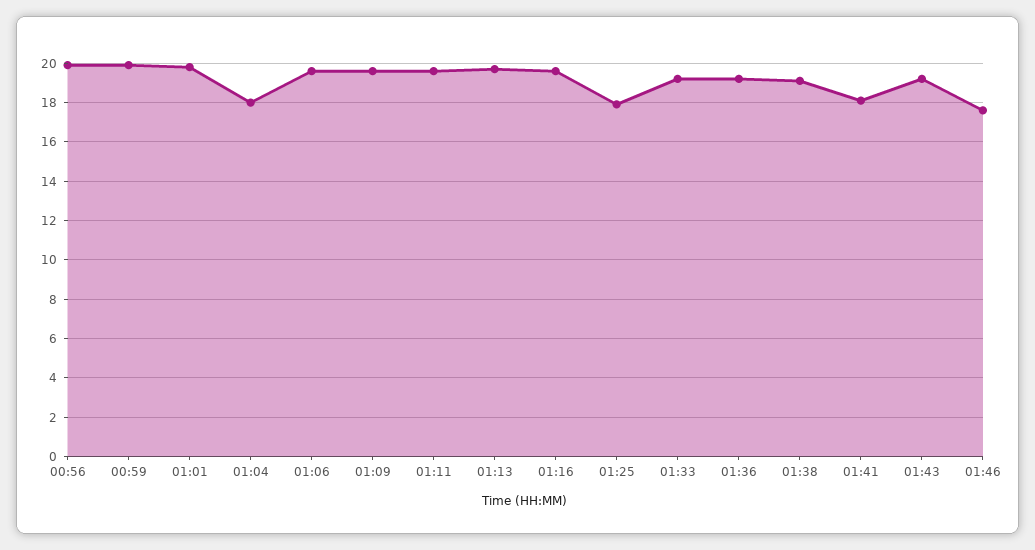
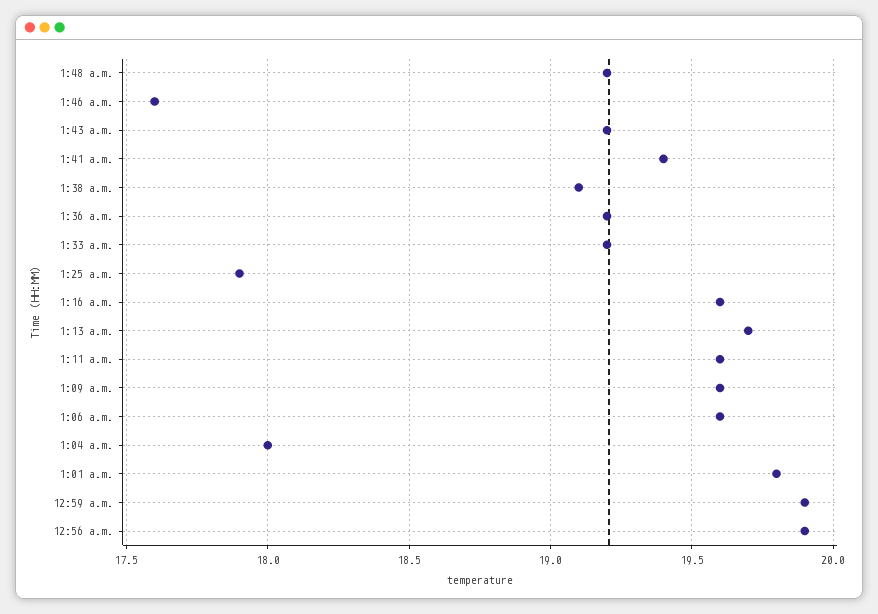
01:41: 18 -> 19.4
1:48 a.m.: none -> 19.2

